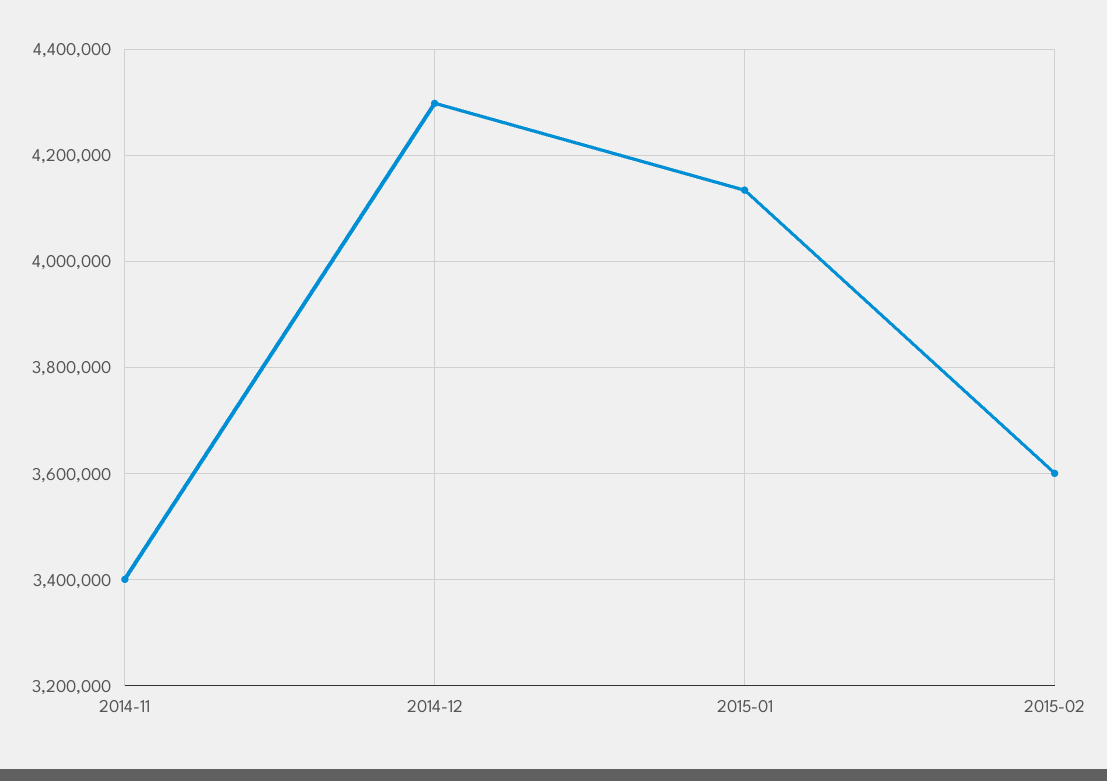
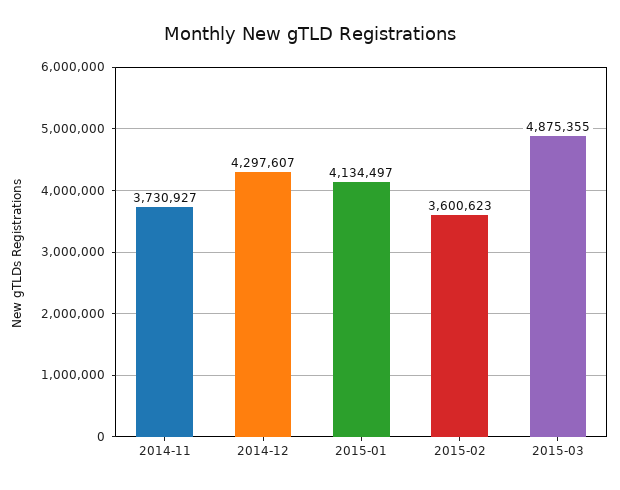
2014-11: 3400000 -> 3730927
2015-03: none -> 4875355

